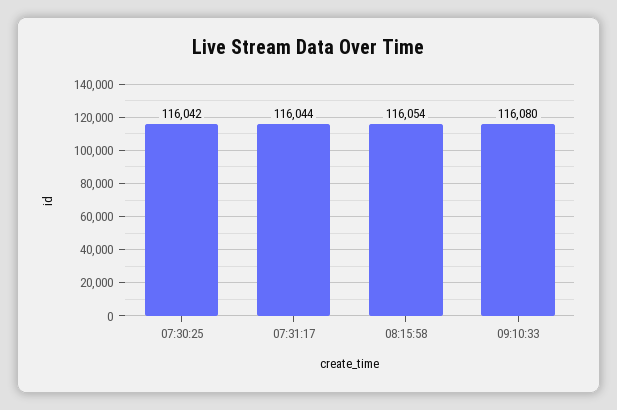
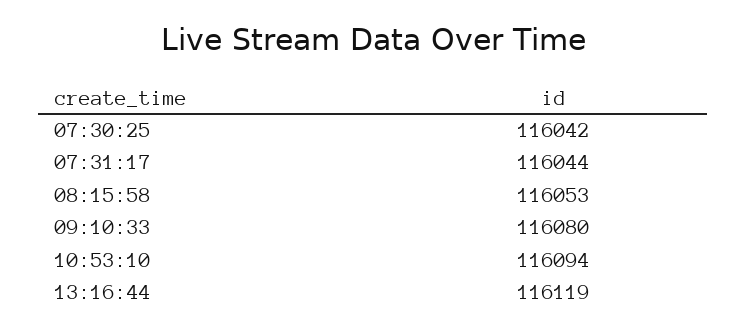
08:15:58: 116054 -> 116053
10:53:10: none -> 116094
13:16:44: none -> 116119

